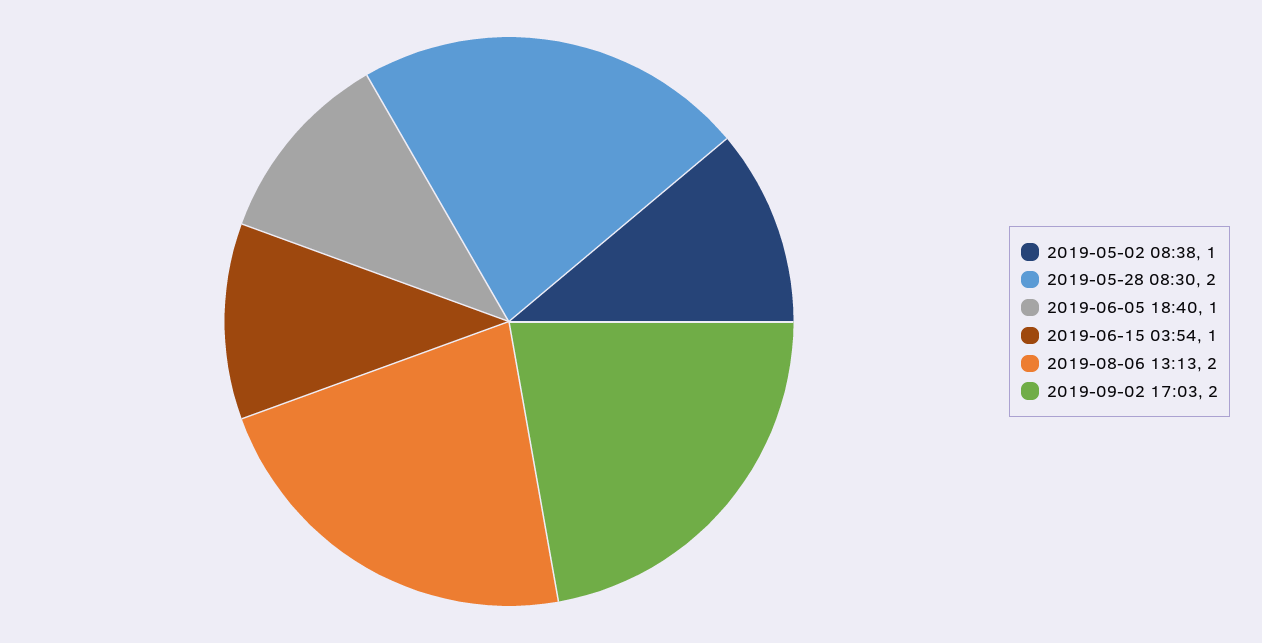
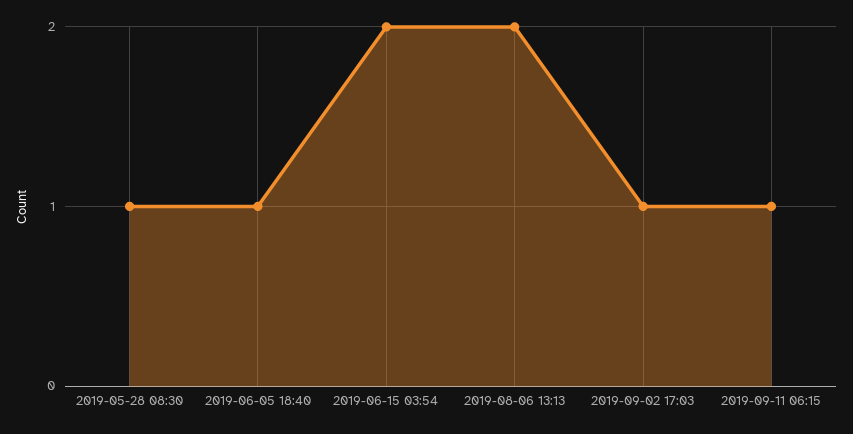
2019-05-02 08:38: 1 -> none
2019-05-28 08:30: 2 -> 1
2019-06-15 03:54: 1 -> 2
2019-09-02 17:03: 2 -> 1
2019-09-11 06:15: none -> 1

